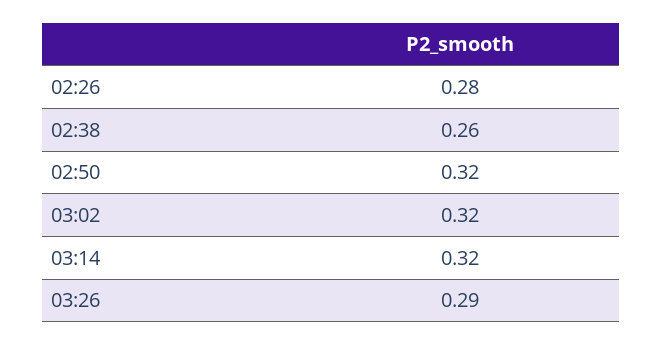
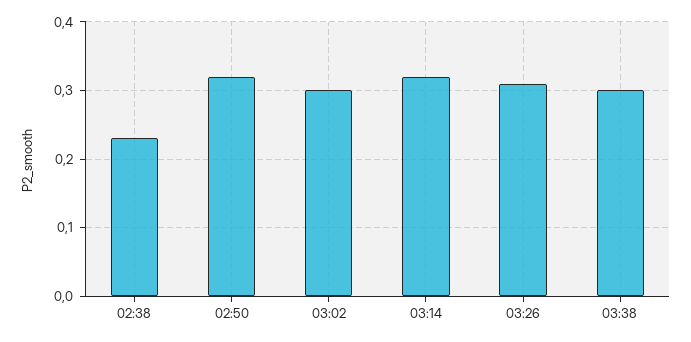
02:26: 0.28 -> none
02:38: 0.26 -> 0.23
03:02: 0.32 -> 0.3
03:26: 0.29 -> 0.31
03:38: none -> 0.3

